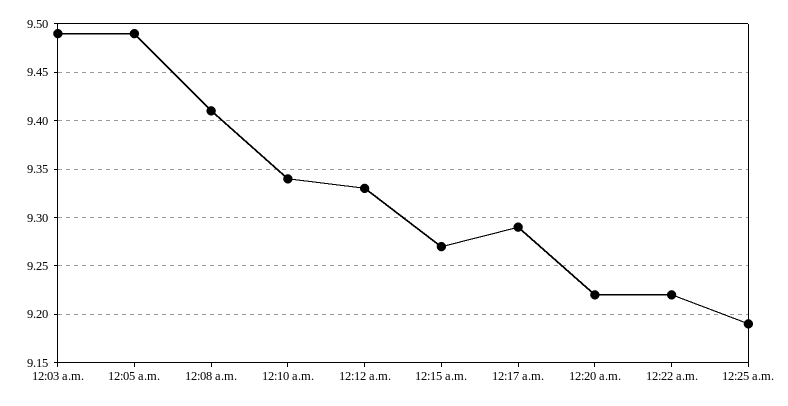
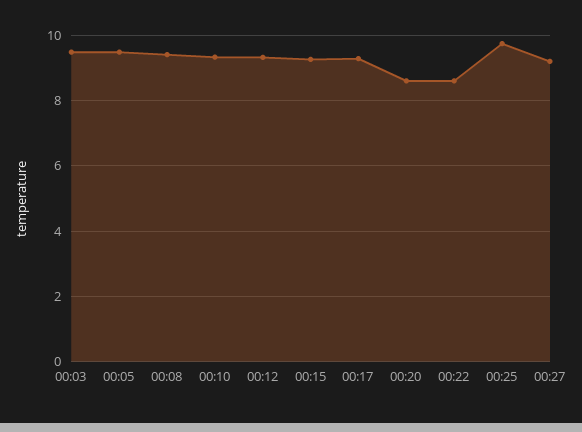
12:20 a.m.: 9.22 -> 8.6
12:22 a.m.: 9.22 -> 8.6
12:25 a.m.: 9.19 -> 9.8
00:27: none -> 9.2

